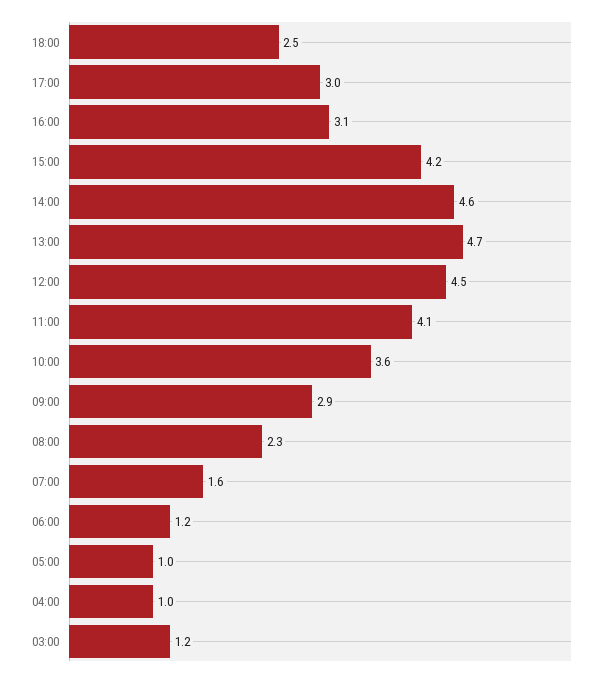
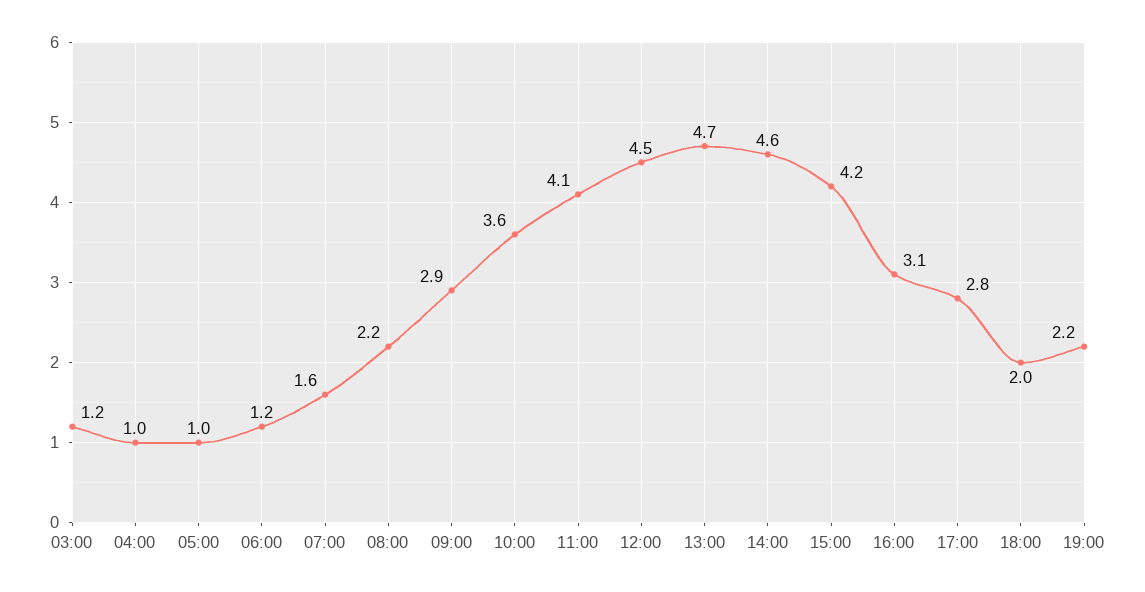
18:00: 2.5 -> 2
17:00: 3 -> 2.8
08:00: 2.3 -> 2.2
19:00: none -> 2.2

